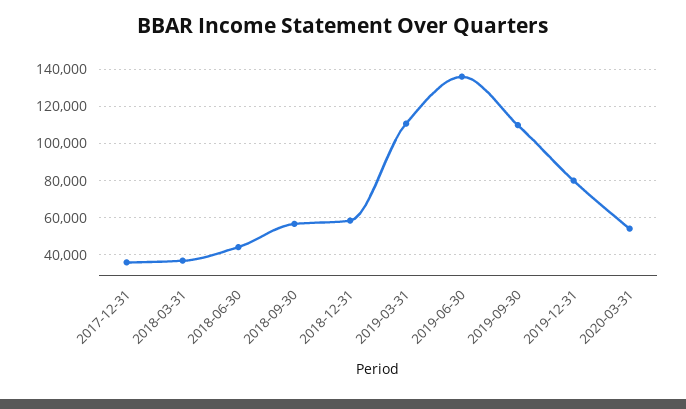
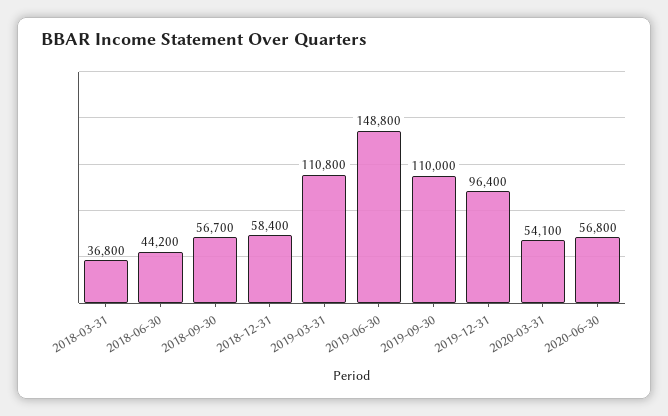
2017-12-31: 35000 -> none
2019-06-30: 135000 -> 148800
2019-12-31: 80000 -> 96400
2020-06-30: none -> 56800

